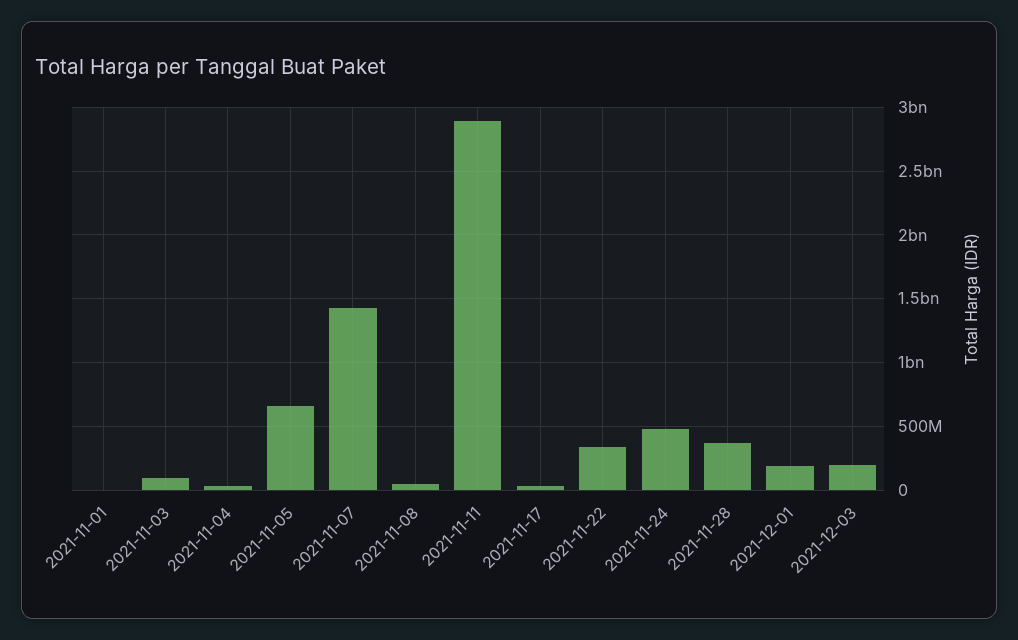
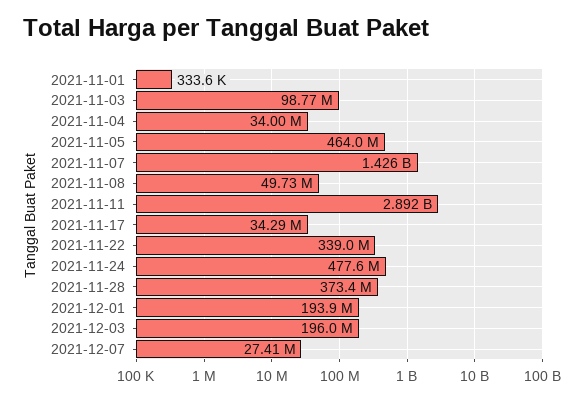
2021-11-05: 650000000 -> 464000000
2021-12-07: none -> 27410000

